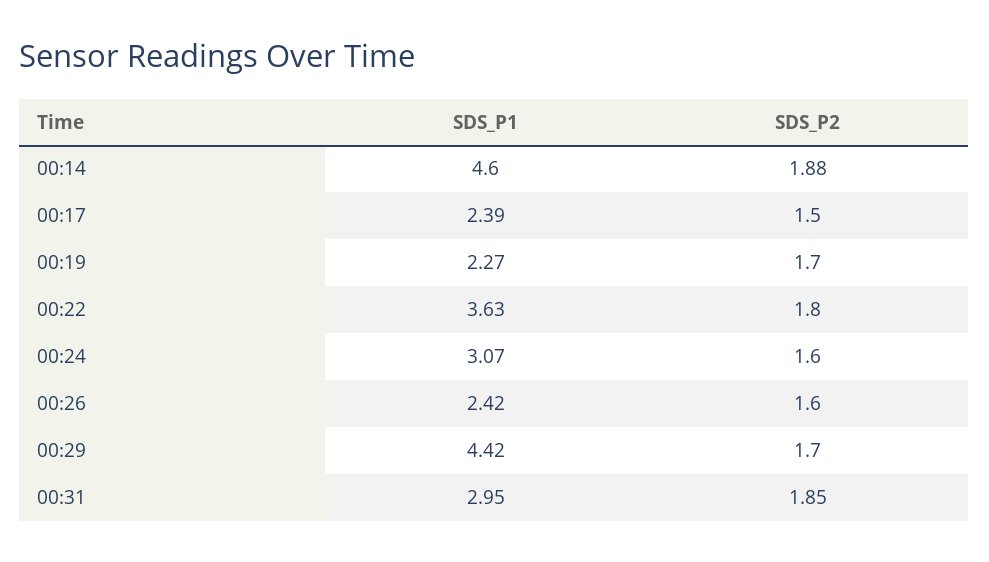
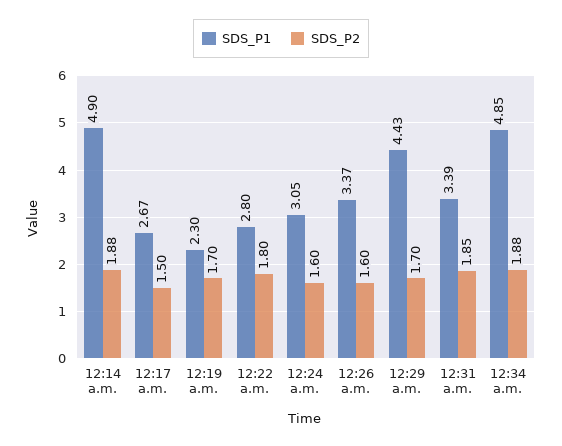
SDS_P1, 00:14: 4.6 -> 4.9
SDS_P1, 00:17: 2.39 -> 2.67
SDS_P1, 00:19: 2.27 -> 2.3
SDS_P1, 00:22: 3.63 -> 2.8
SDS_P1, 00:24: 3.07 -> 3.05
SDS_P1, 00:26: 2.42 -> 3.37
SDS_P1, 00:29: 4.42 -> 4.43
SDS_P1, 00:31: 2.95 -> 3.39
SDS_P1, 12:34 a.m.: none -> 4.85
SDS_P2, 12:34 a.m.: none -> 1.88

